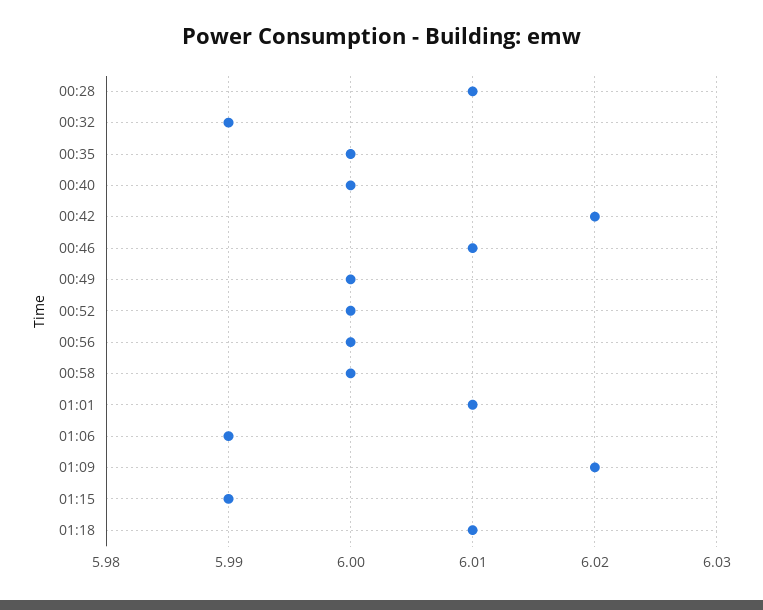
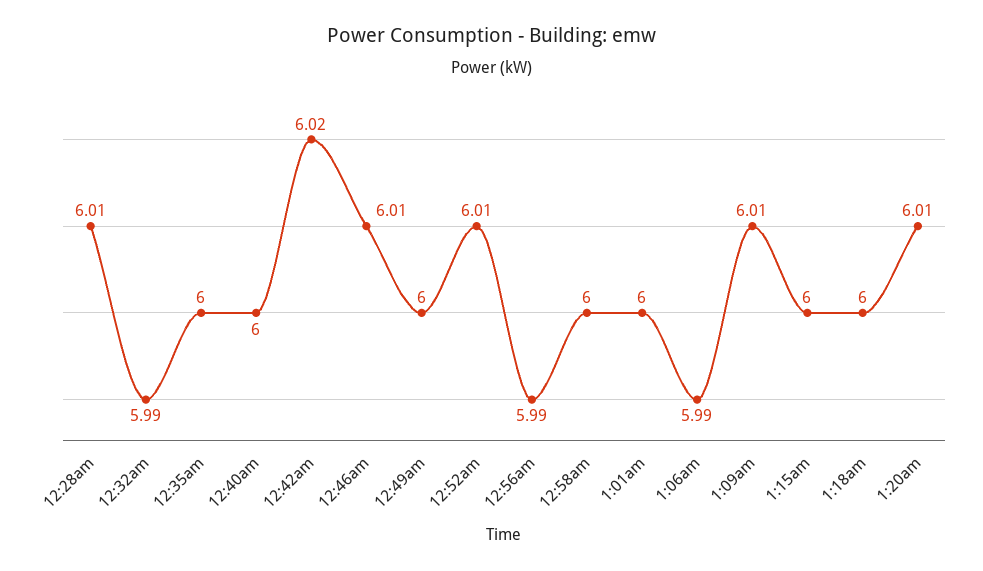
00:52: 6 -> 6.01
00:56: 6 -> 5.99
01:01: 6.01 -> 6
01:09: 6.02 -> 6.01
01:15: 5.99 -> 6
01:18: 6.01 -> 6
1:20am: none -> 6.01

